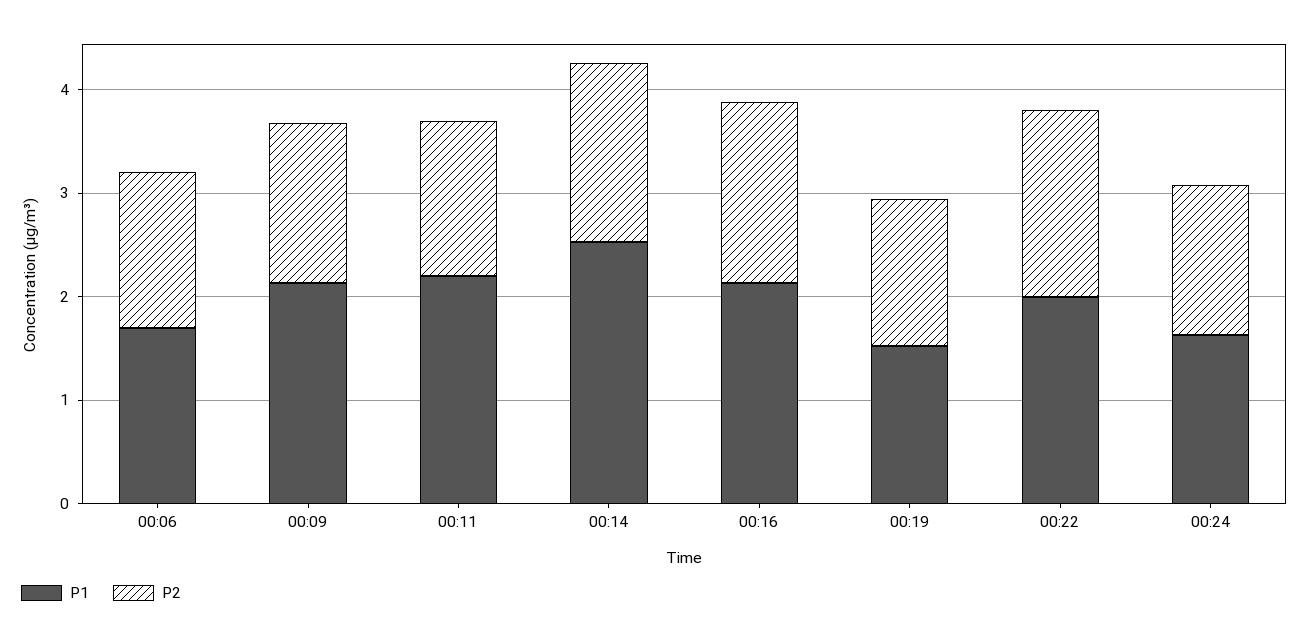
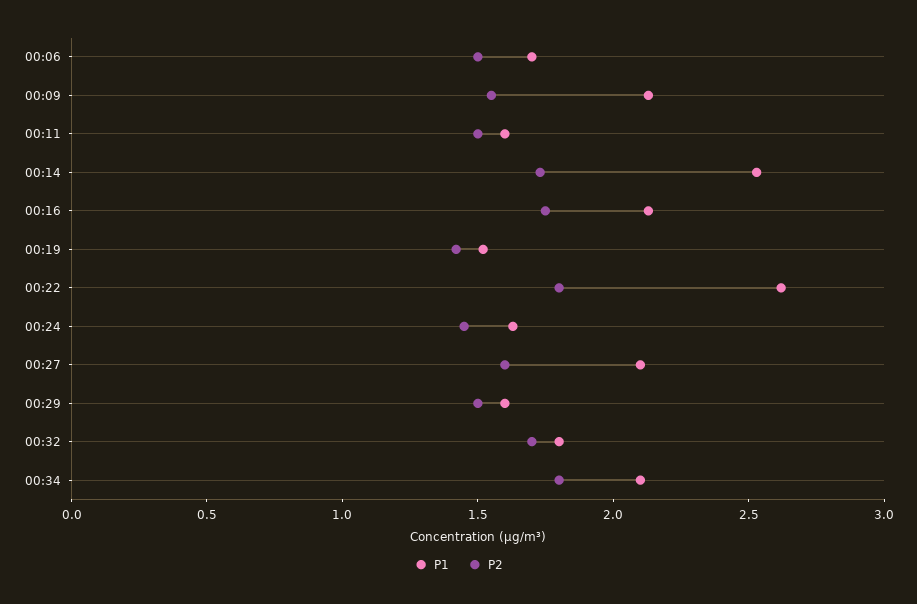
P1, 00:11: 2.2 -> 1.6
P1, 00:22: 2 -> 2.6
P1, 00:27: none -> 2.1
P2, 00:27: none -> 1.6
P1, 00:29: none -> 1.6
P2, 00:29: none -> 1.5
P1, 00:32: none -> 1.8
P2, 00:32: none -> 1.7
P1, 00:34: none -> 2.1
P2, 00:34: none -> 1.8

